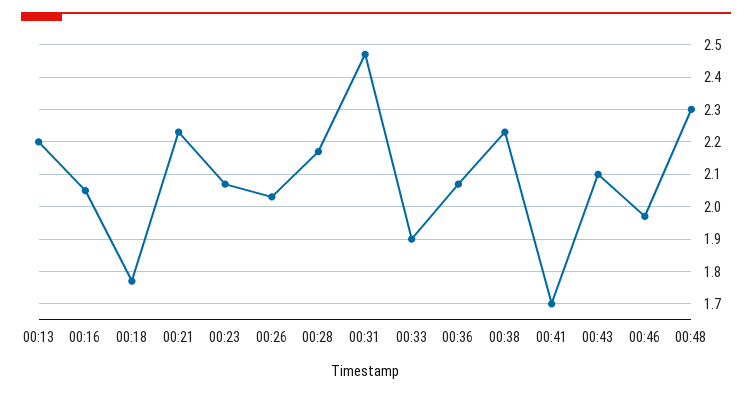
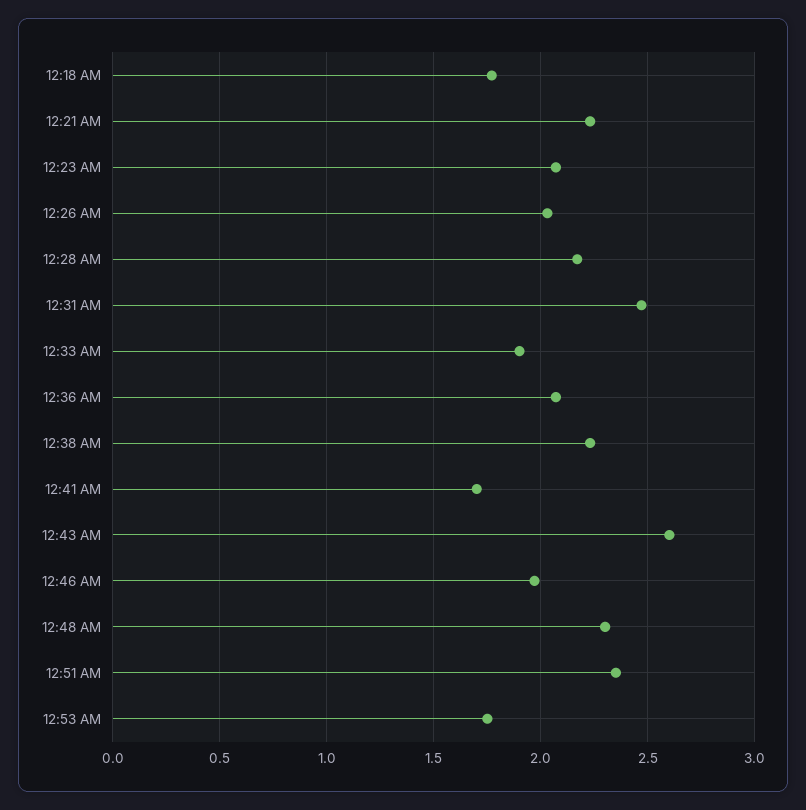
00:13: 2.2 -> none
00:16: 2.05 -> none
00:43: 2.1 -> 2.6
12:51 AM: none -> 2.35
12:53 AM: none -> 1.75

